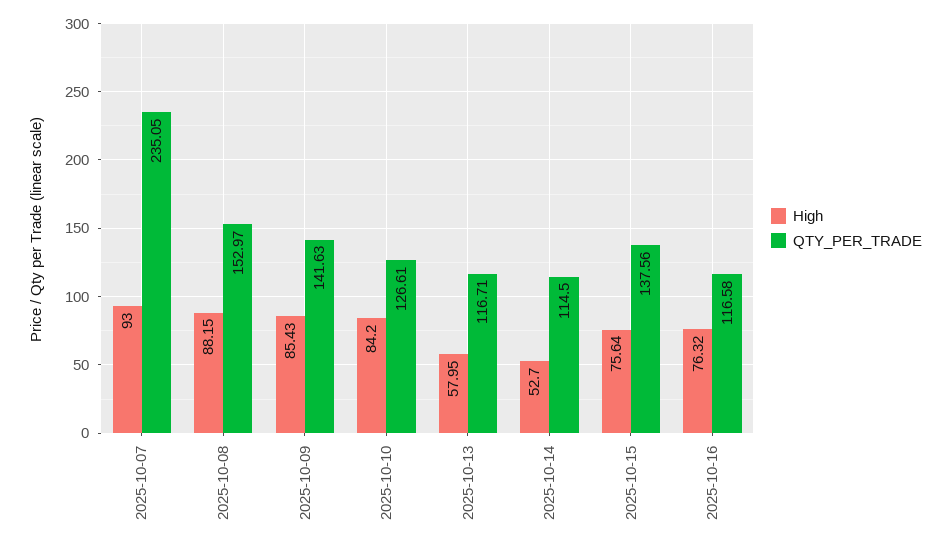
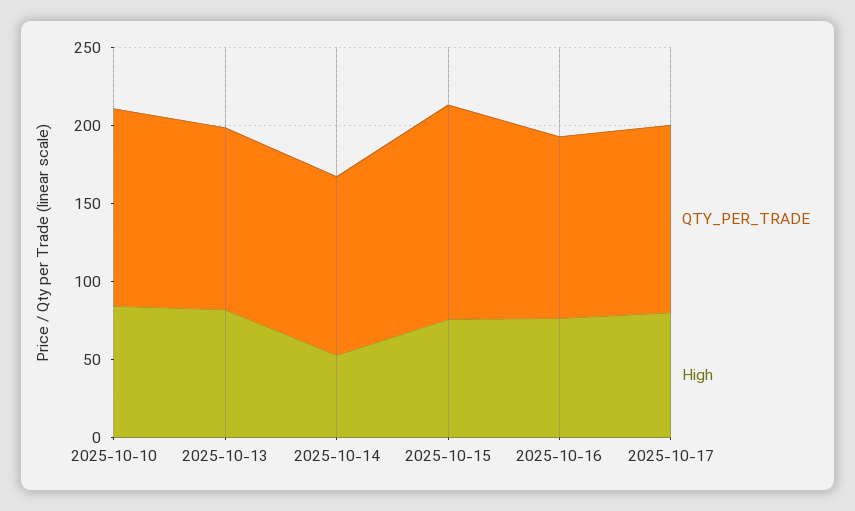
High, 2025-10-07: 93 -> none
QTY_PER_TRADE, 2025-10-07: 235.05 -> none
High, 2025-10-08: 88.15 -> none
QTY_PER_TRADE, 2025-10-08: 152.97 -> none
High, 2025-10-09: 85.43 -> none
QTY_PER_TRADE, 2025-10-09: 141.63 -> none
High, 2025-10-13: 57.95 -> 80
QTY_PER_TRADE, 2025-10-17: none -> 120
High, 2025-10-17: none -> 80

